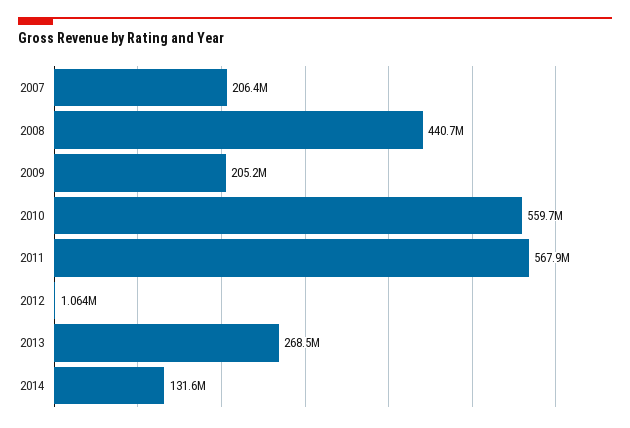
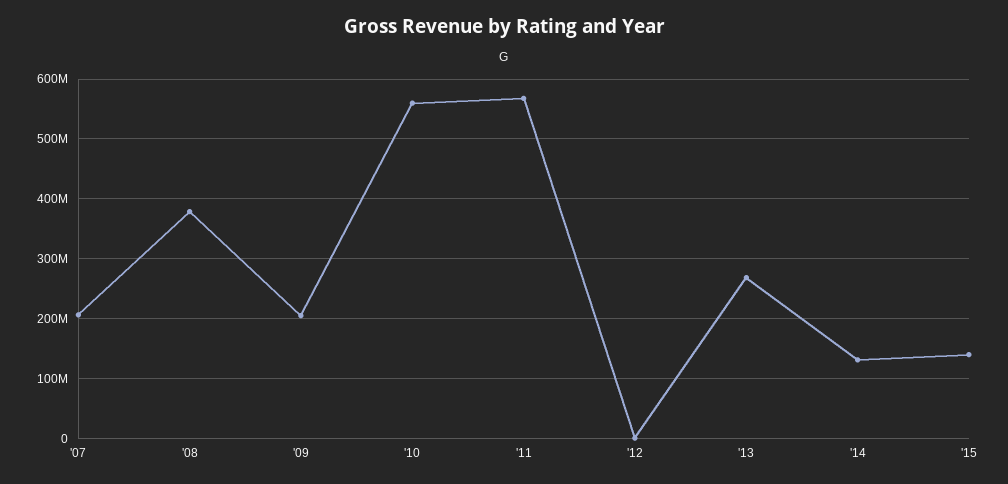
2008: 440700000 -> 380000000
'15: none -> 140000000

